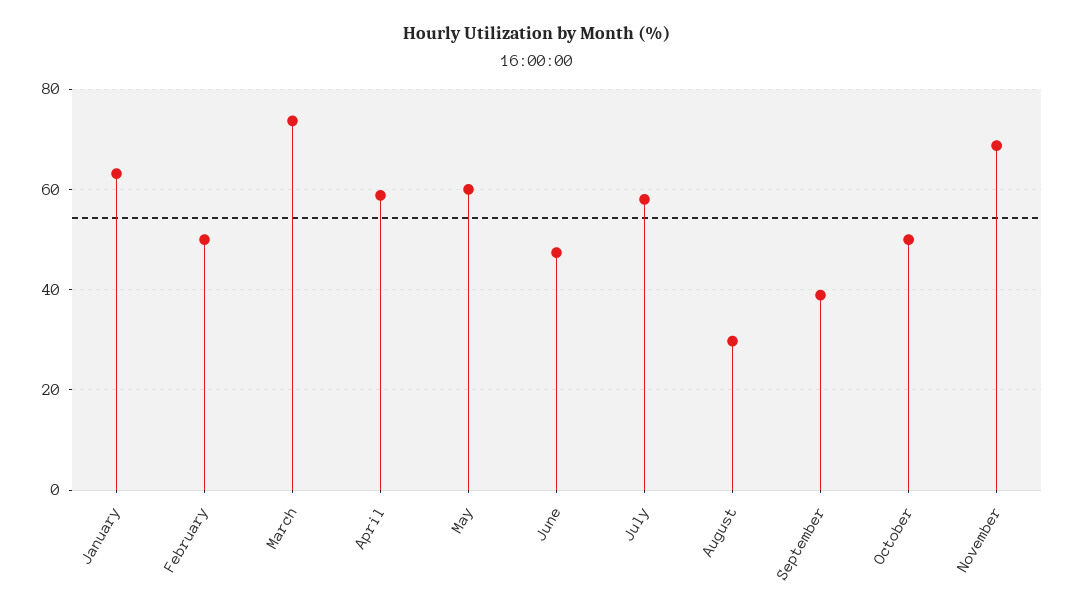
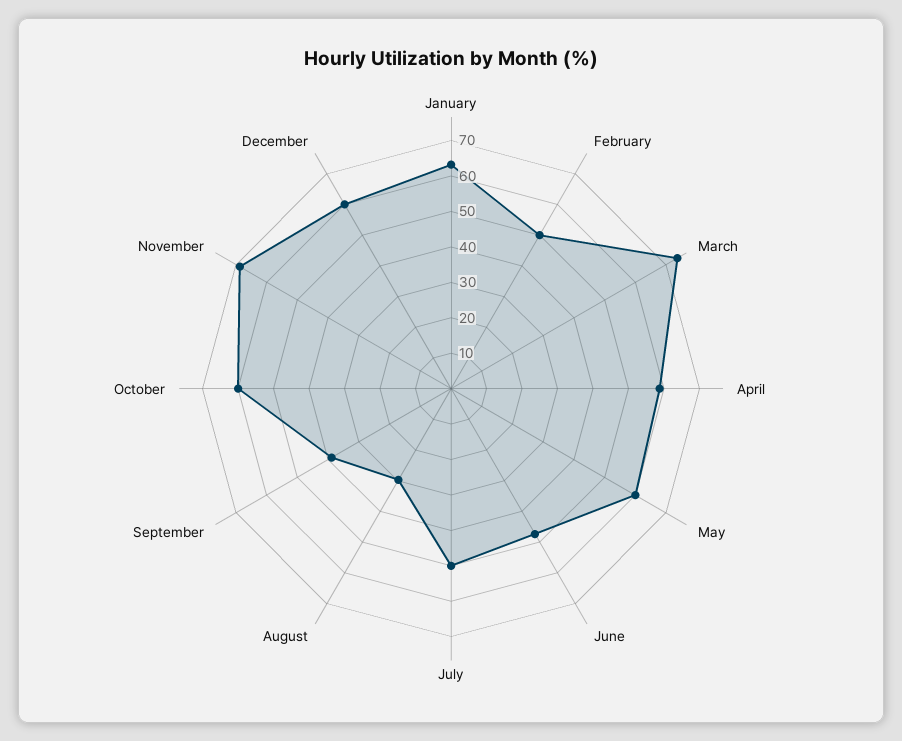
July: 58 -> 50
October: 50 -> 60
December: none -> 60

